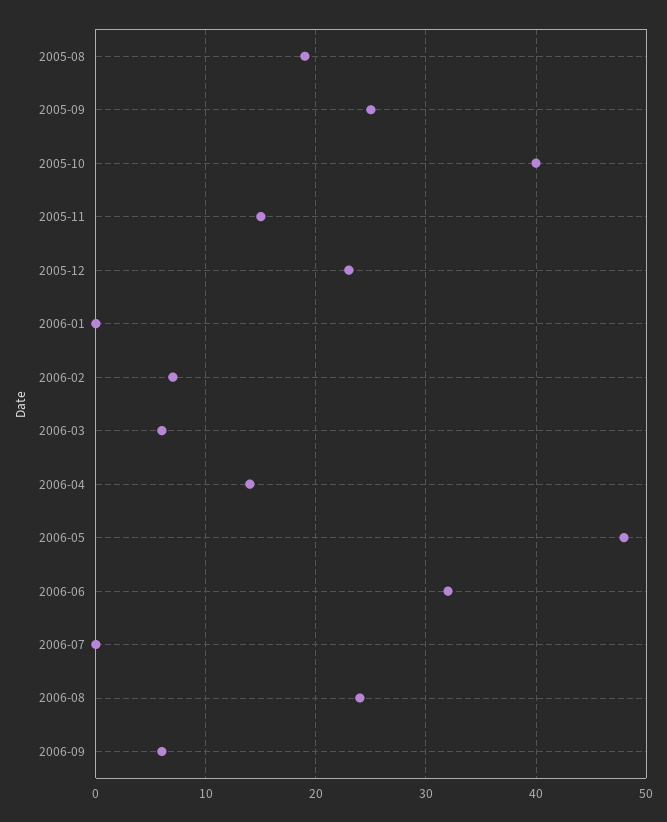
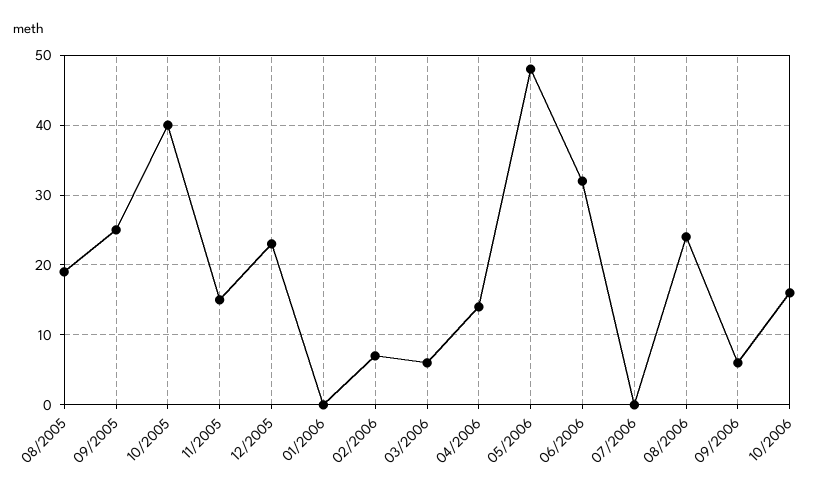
10/2006: none -> 16

